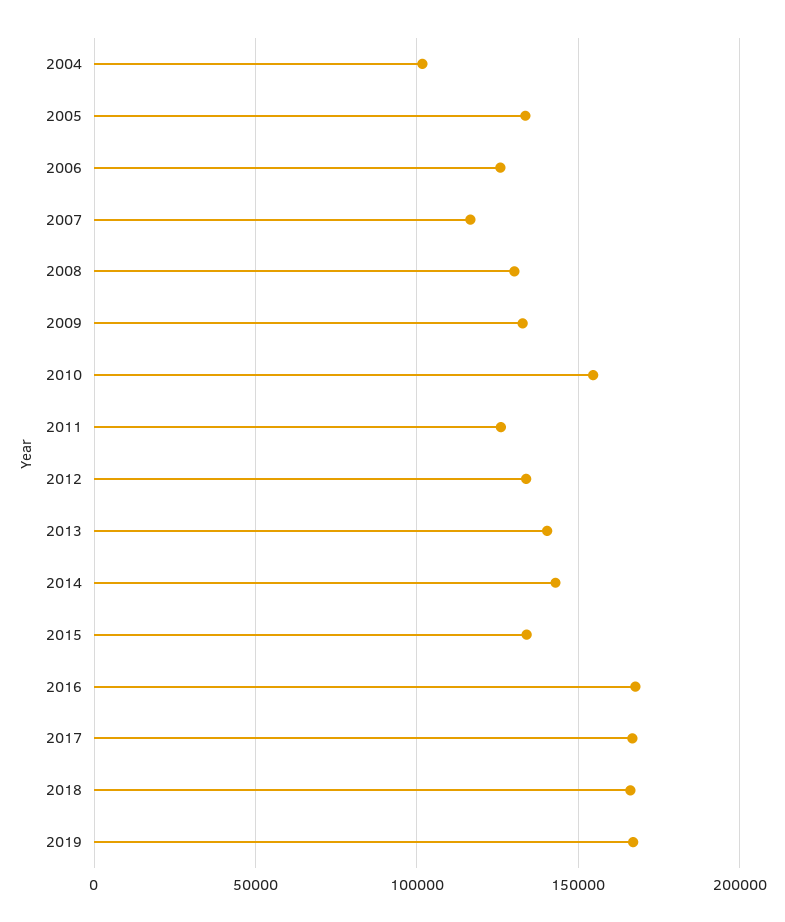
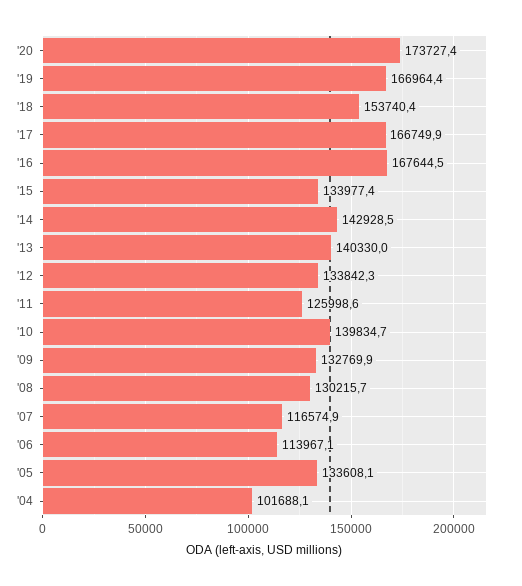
2006: 125000 -> 113967.1
2010: 155000 -> 139834.7
2018: 165000 -> 153740.4
'20: none -> 173727.4

